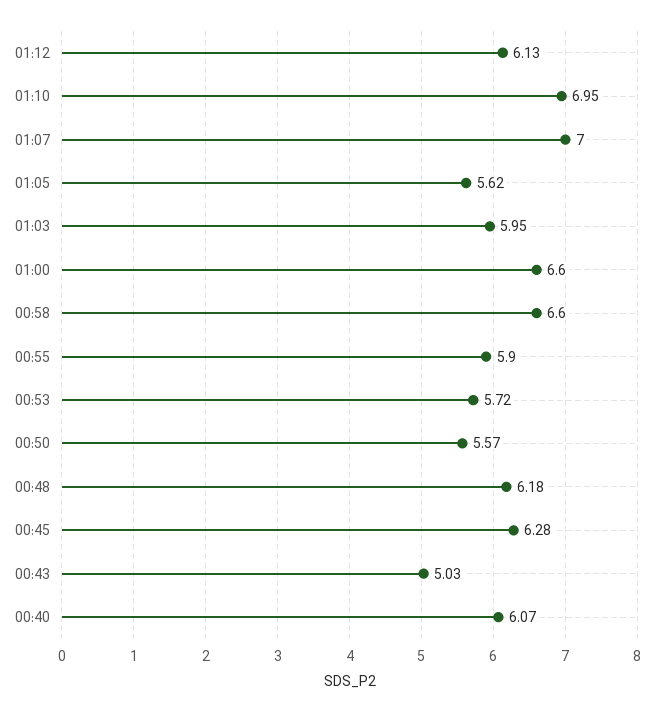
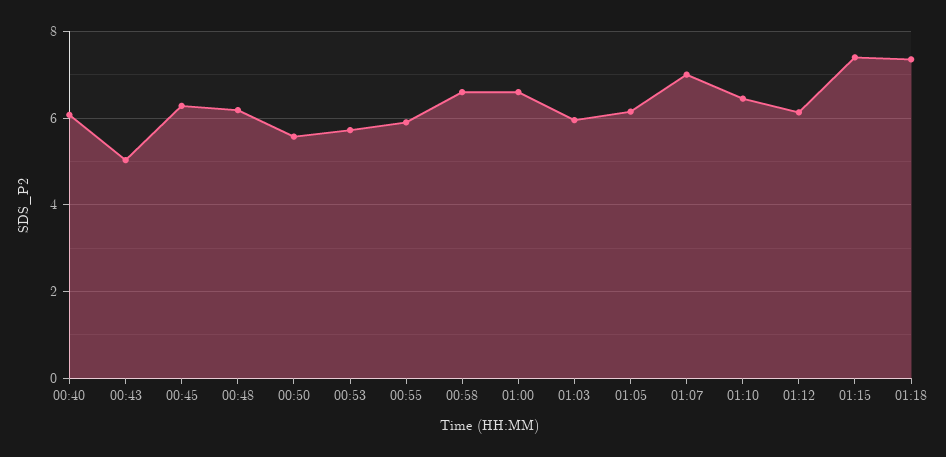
01:10: 6.95 -> 6.4
01:05: 5.62 -> 6.2
01:15: none -> 7.4
01:18: none -> 7.4

